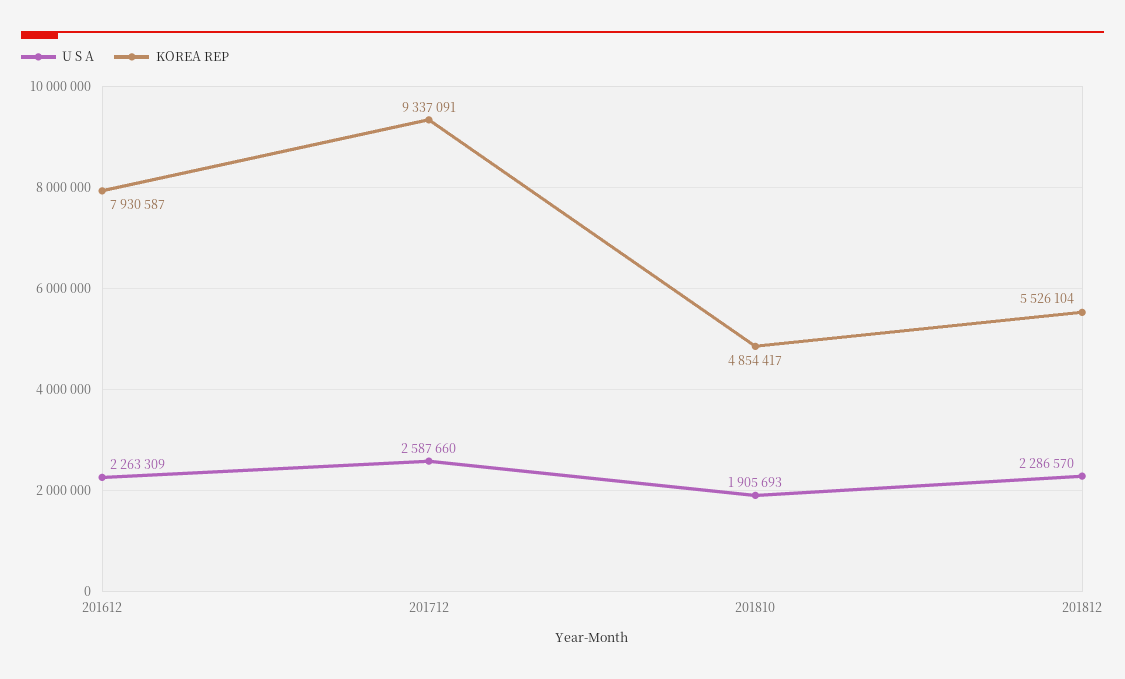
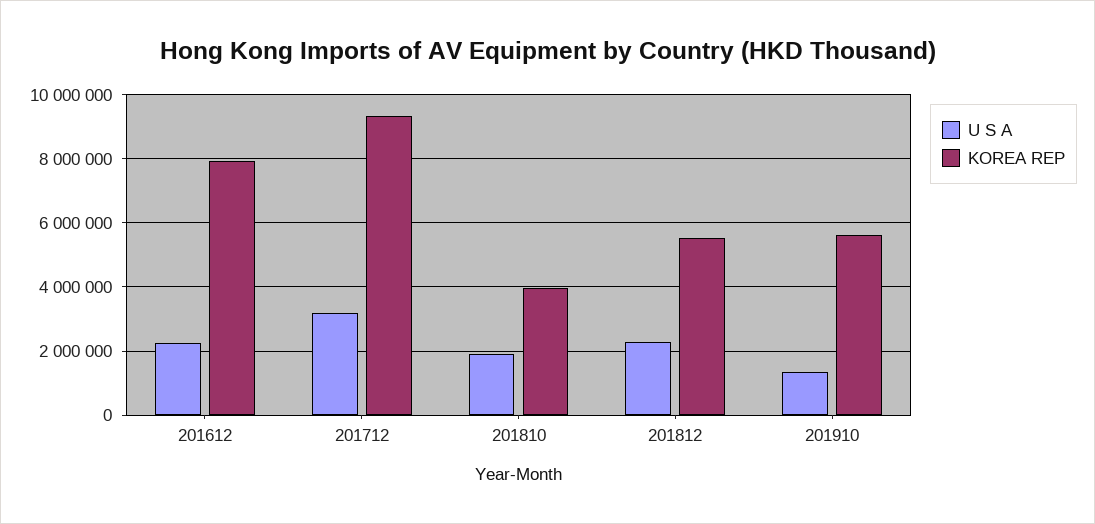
U S A, 201712: 2587660 -> 3200000
KOREA REP, 201810: 4854417 -> 4000000
U S A, 201910: none -> 1400000
KOREA REP, 201910: none -> 5600000

